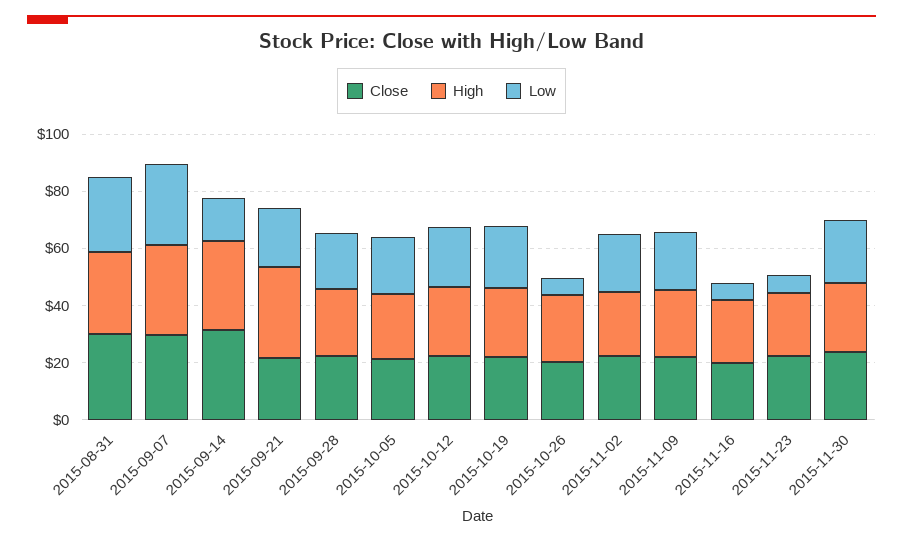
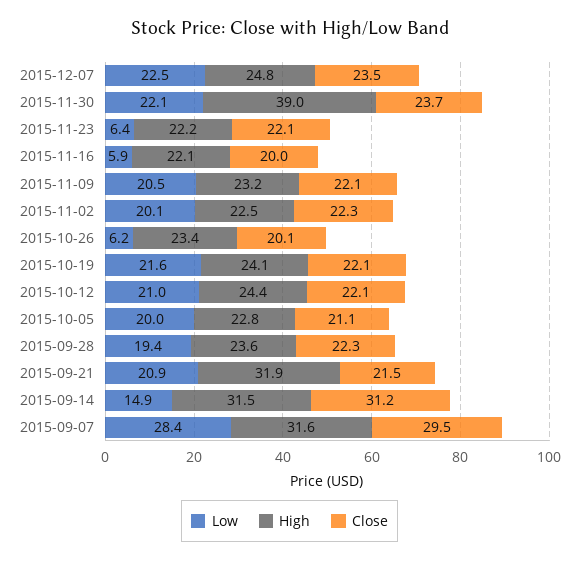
Close, 2015-08-31: 30 -> none
High, 2015-08-31: 30 -> none
Low, 2015-08-31: 25 -> none
High, 2015-11-30: 25 -> 39
Low, 2015-12-07: none -> 22.5
High, 2015-12-07: none -> 24.8
Close, 2015-12-07: none -> 23.5

